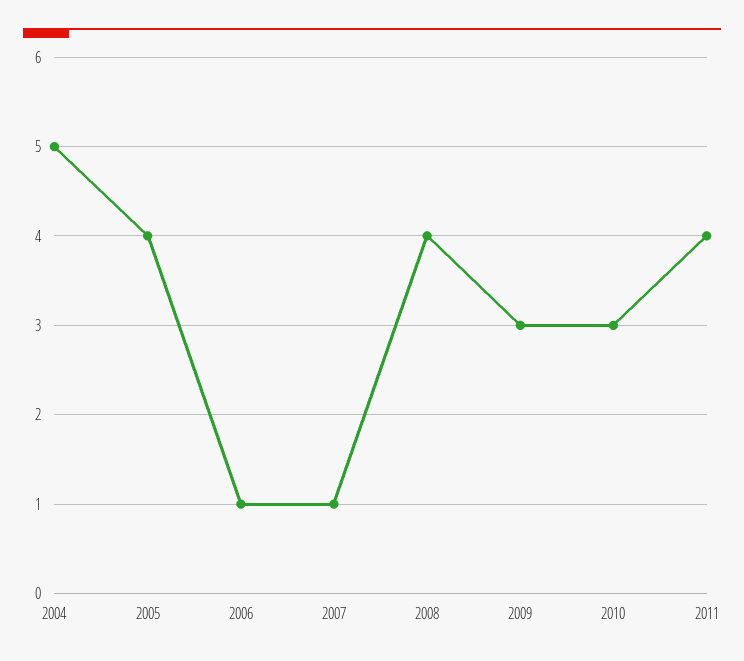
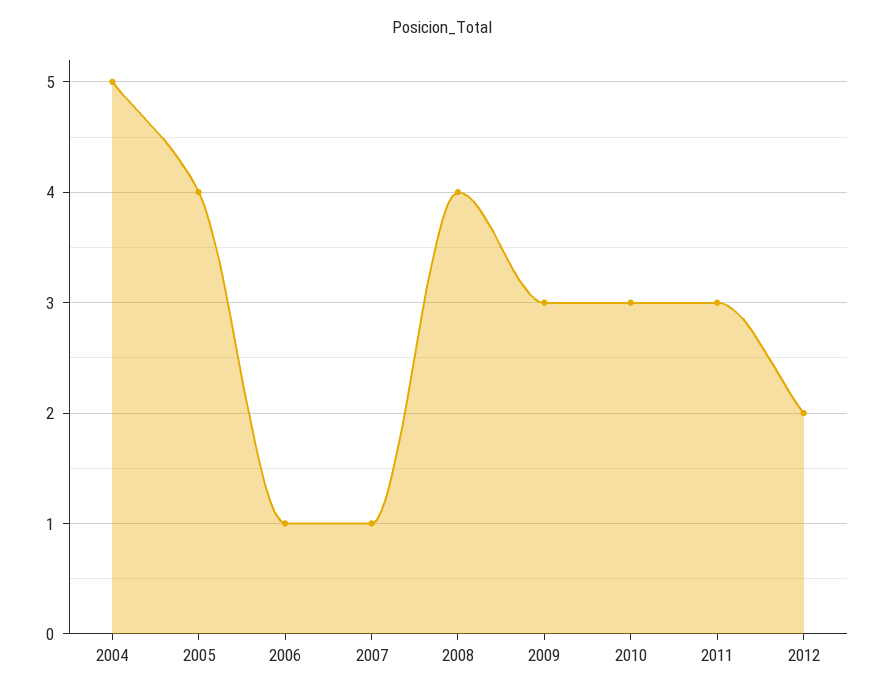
2011: 4 -> 3
2012: none -> 2

